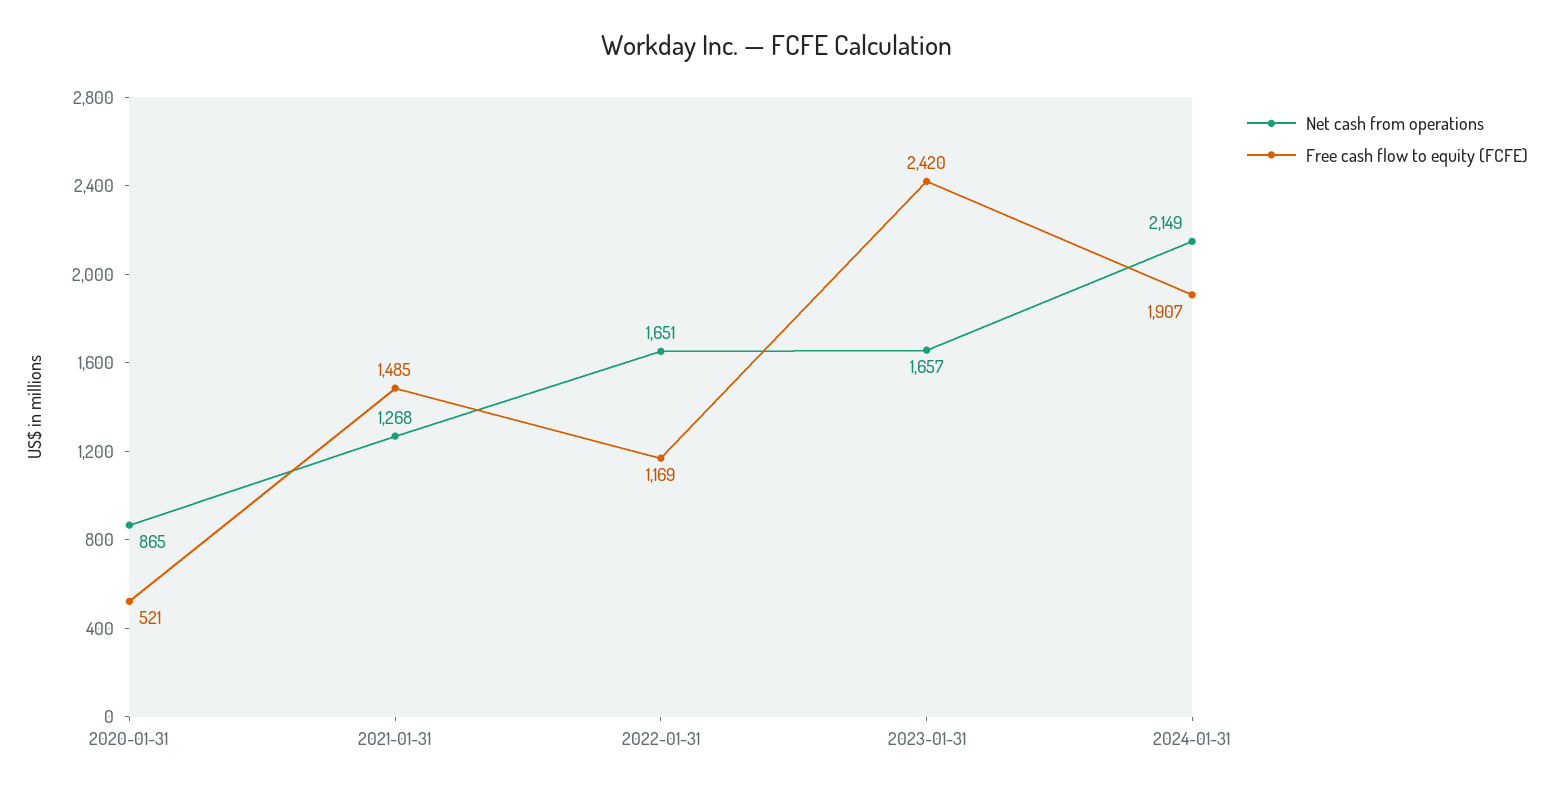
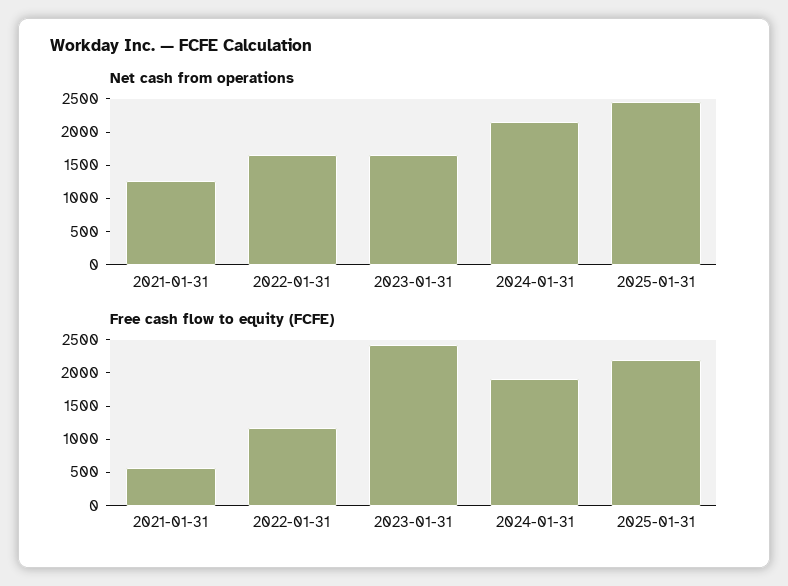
Net cash from operations, 2020-01-31: 865 -> none
Free cash flow to equity (FCFE), 2020-01-31: 521 -> none
Free cash flow to equity (FCFE), 2021-01-31: 1485 -> 500
Net cash from operations, 2025-01-31: none -> 2500
Free cash flow to equity (FCFE), 2025-01-31: none -> 2250

